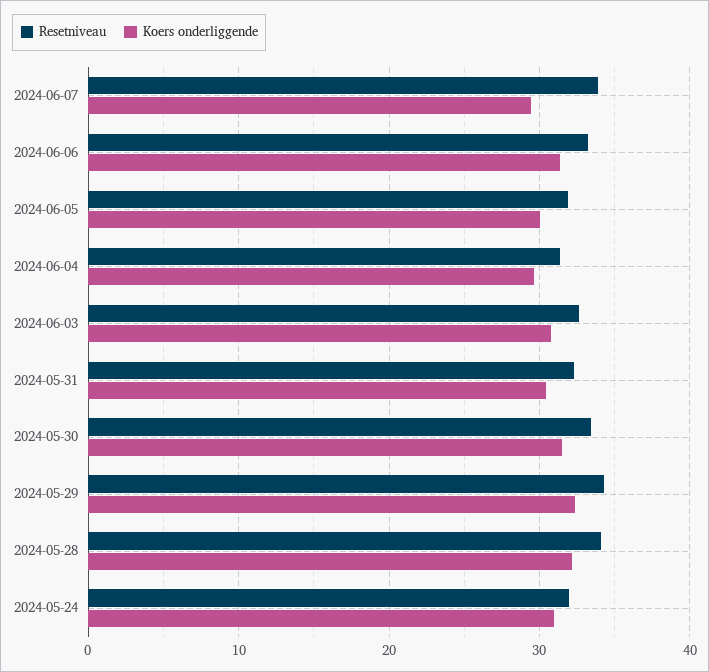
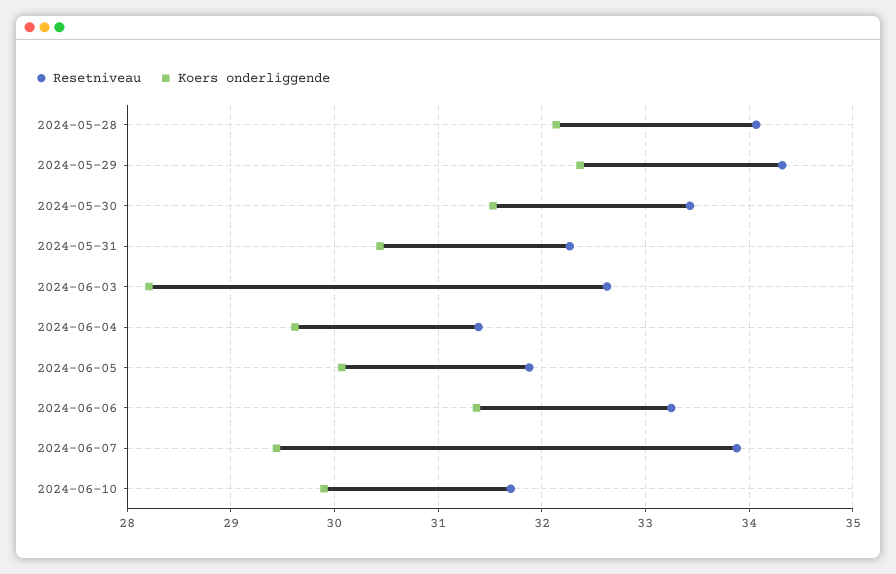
Koers onderliggende, 2024-06-03: 31 -> 28.2
Resetniveau, 2024-05-24: 32 -> none
Koers onderliggende, 2024-05-24: 31 -> none
Resetniveau, 2024-06-10: none -> 31.7
Koers onderliggende, 2024-06-10: none -> 29.9

